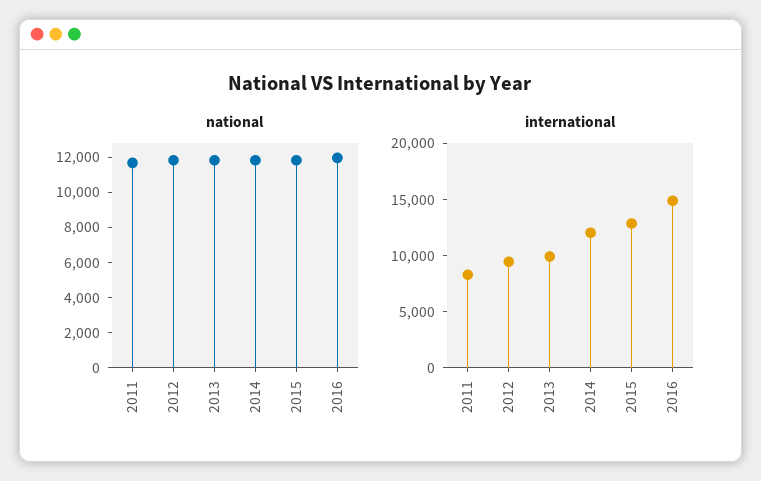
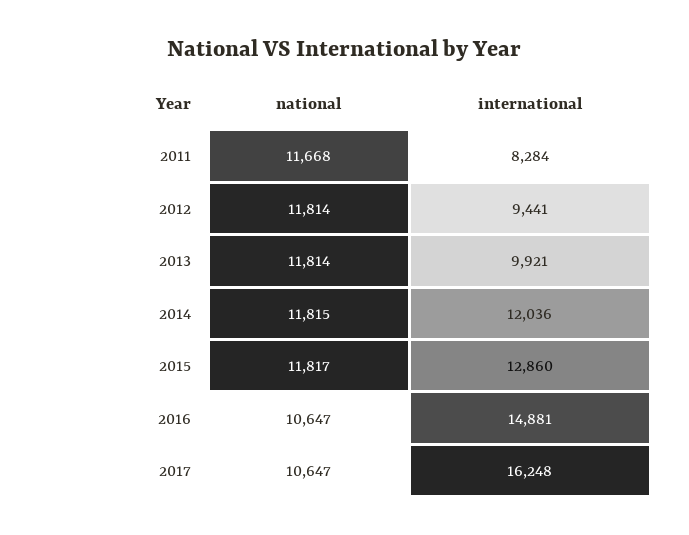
national, 2016: 12000 -> 10647
national, 2017: none -> 10647
international, 2017: none -> 16248

